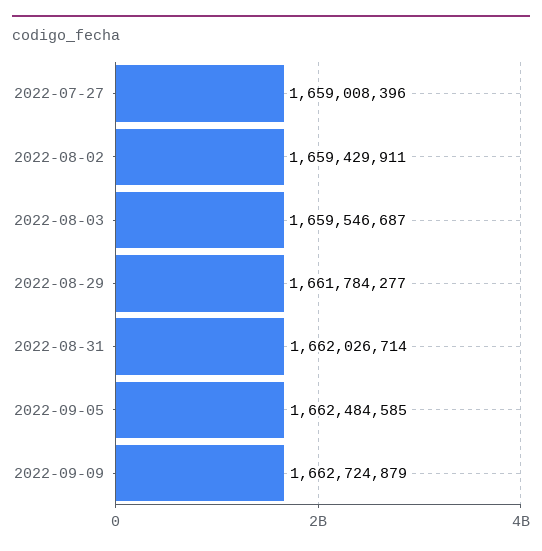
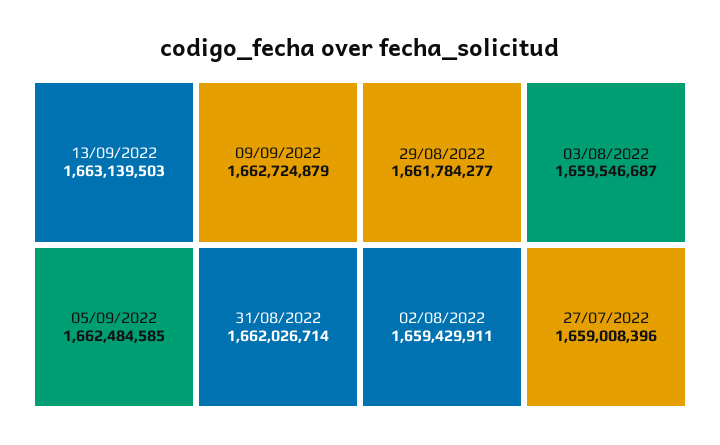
13/09/2022: none -> 1663139503

